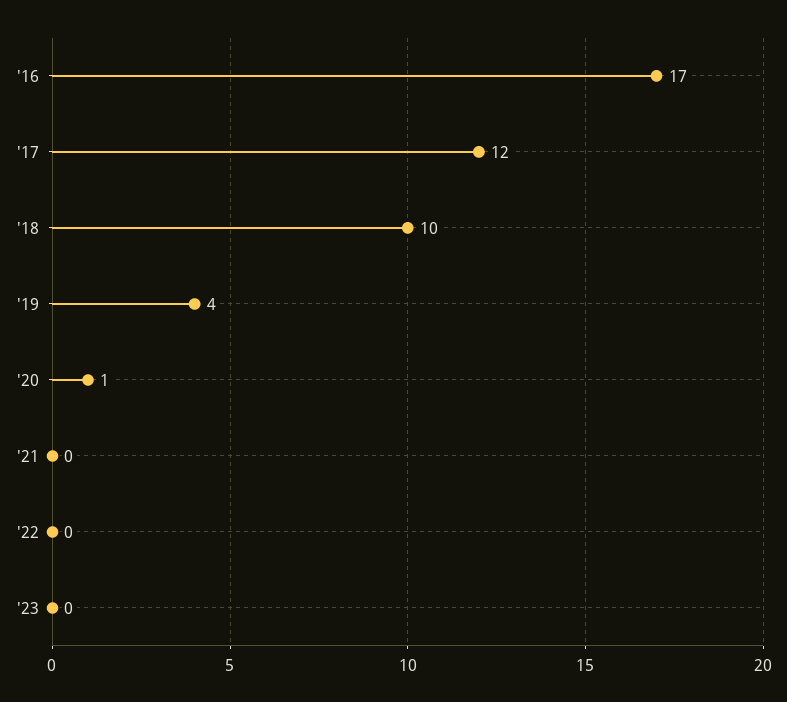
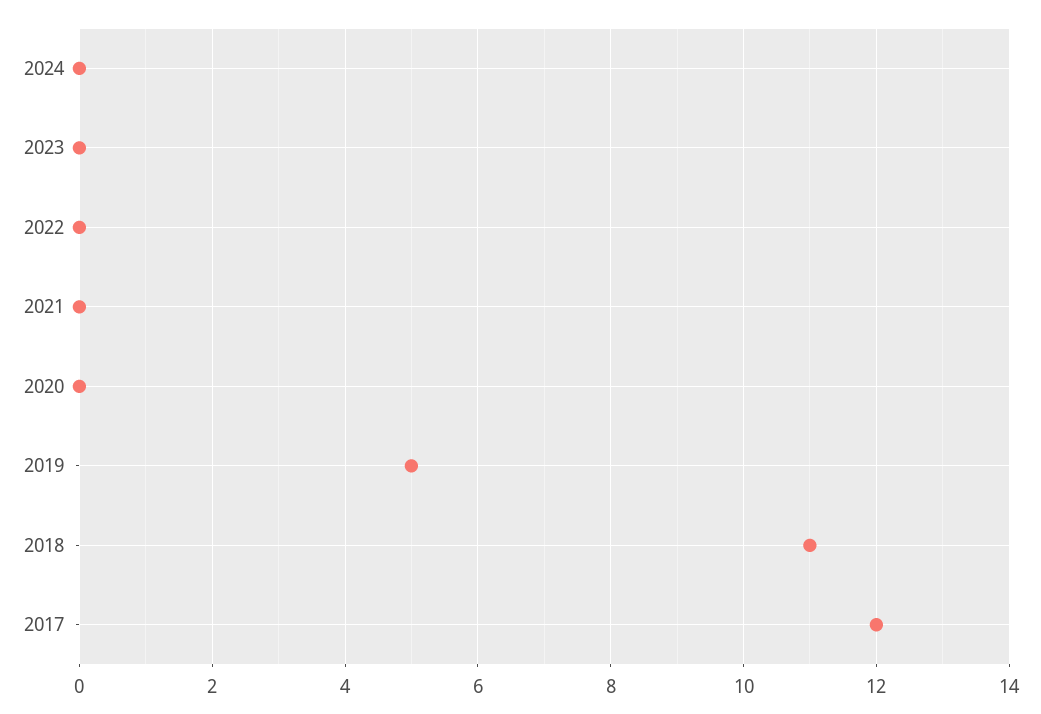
'16: 17 -> none
'18: 10 -> 11
'19: 4 -> 5
'20: 1 -> 0
2024: none -> 0

